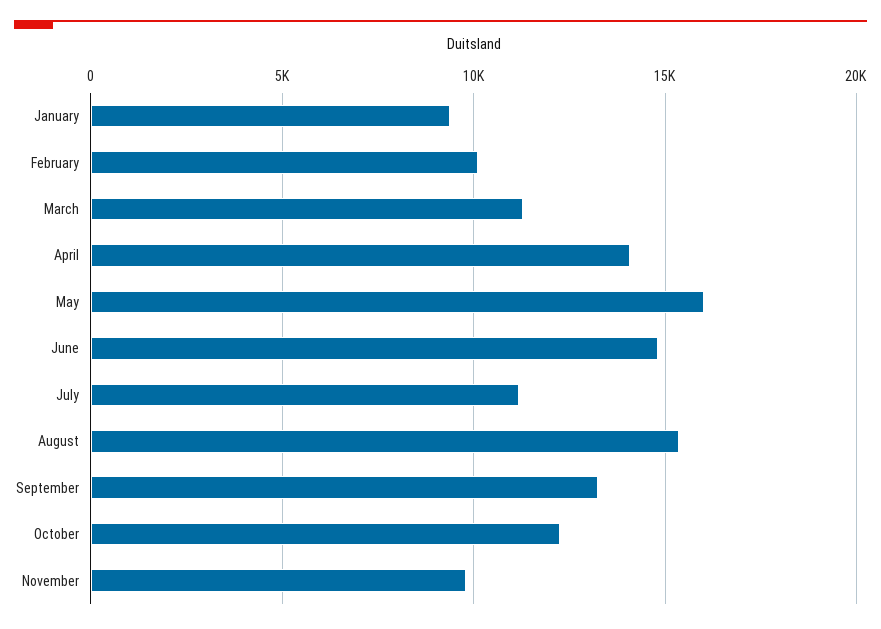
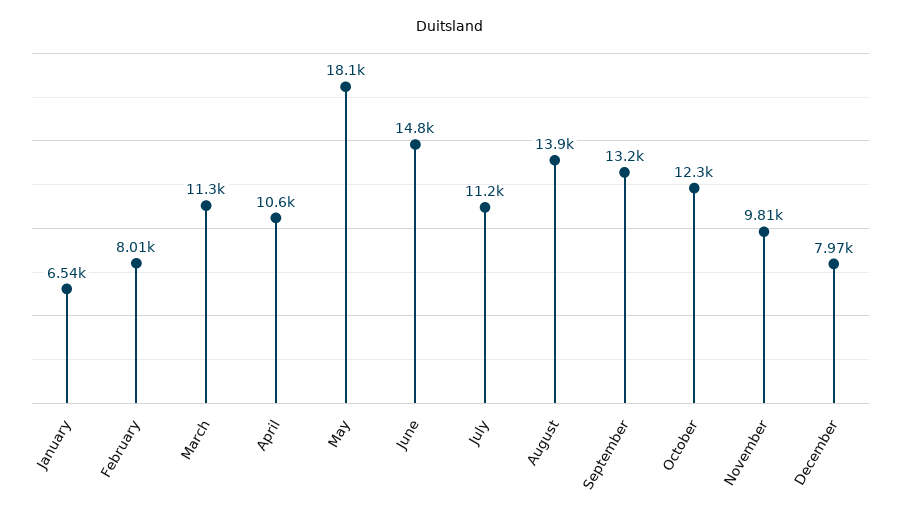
January: 9500 -> 6540
February: 10000 -> 8010
April: 14000 -> 10600
May: 16000 -> 18100
August: 15500 -> 13900
December: none -> 7970

